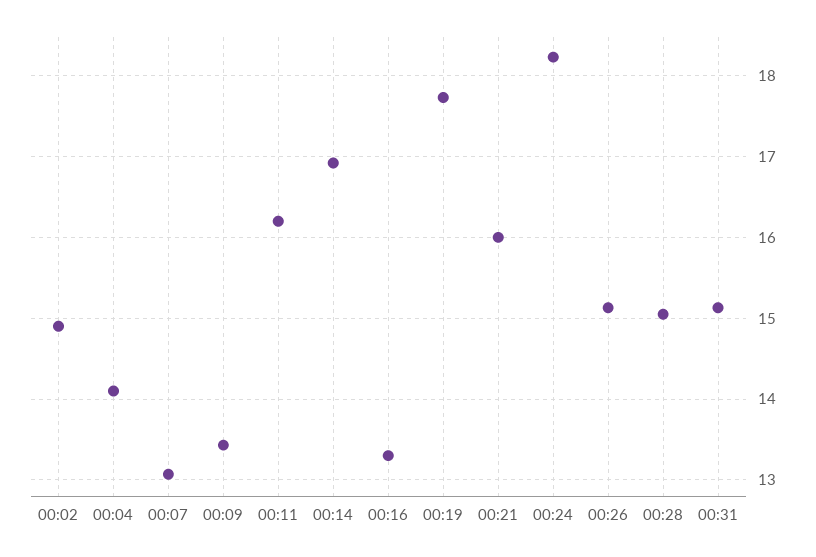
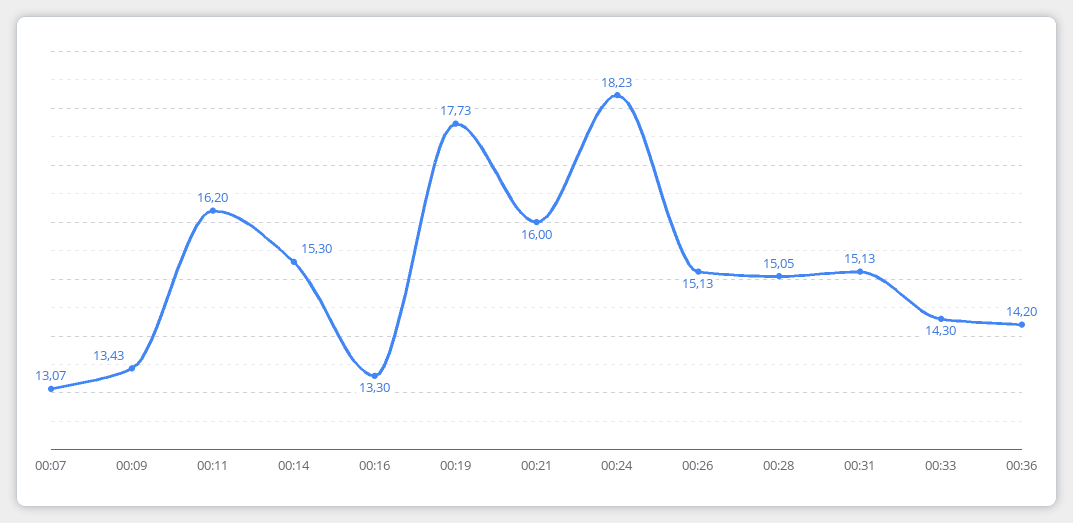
00:02: 14.9 -> none
00:04: 14.1 -> none
00:14: 16.9 -> 15.3
00:33: none -> 14.3
00:36: none -> 14.2

